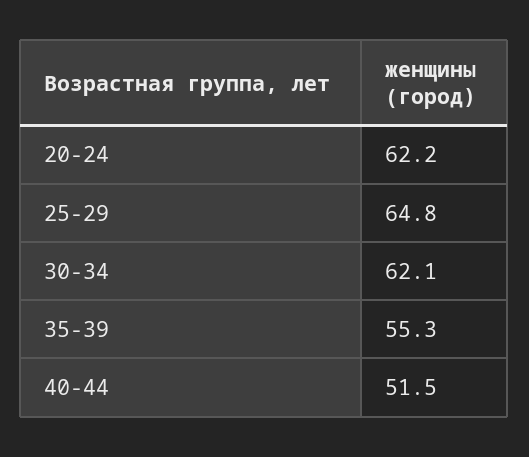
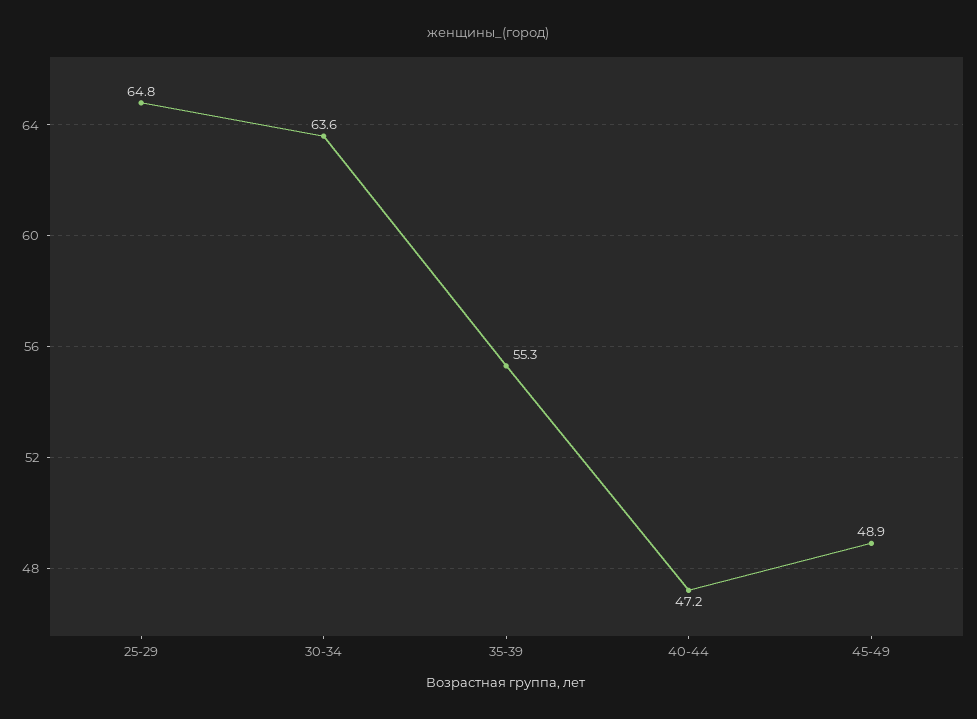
20-24: 62.2 -> none
30-34: 62.1 -> 63.6
40-44: 51.5 -> 47.2
45-49: none -> 48.9

